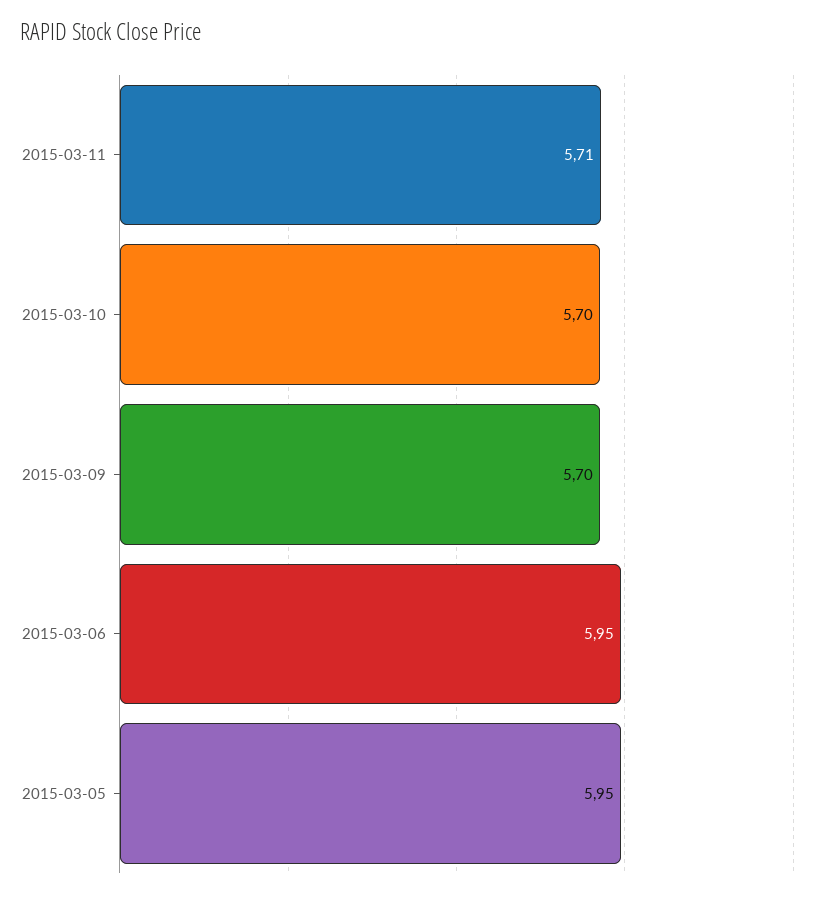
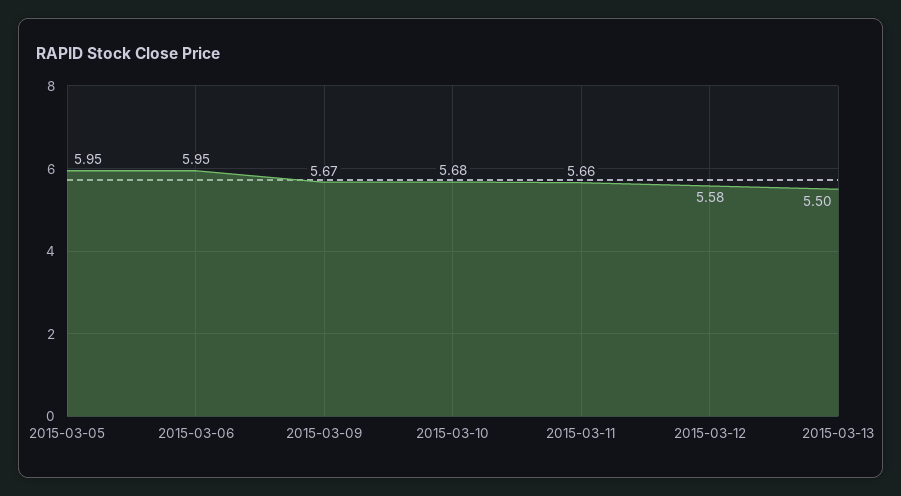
2015-03-11: 5.71 -> 5.66
2015-03-10: 5.7 -> 5.68
2015-03-09: 5.7 -> 5.67
2015-03-12: none -> 5.58
2015-03-13: none -> 5.5

